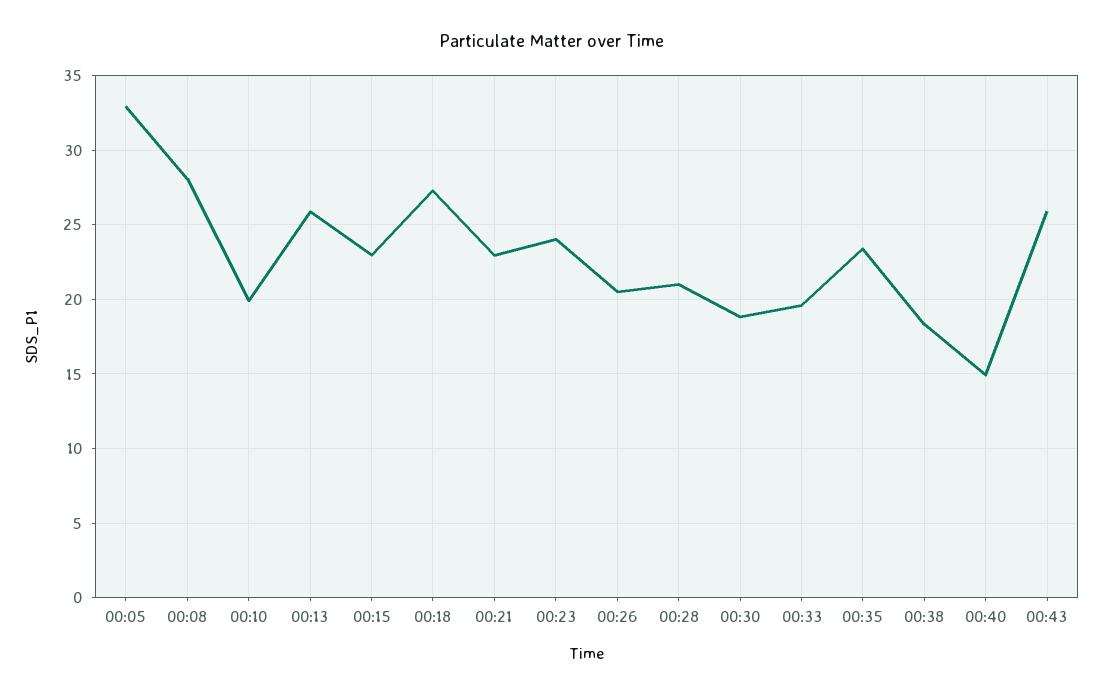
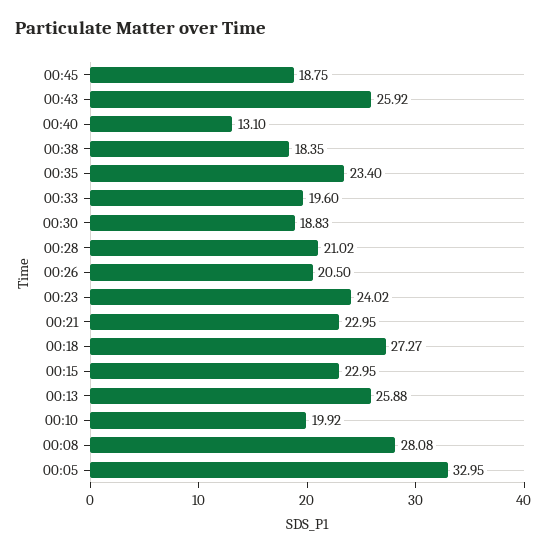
00:40: 15 -> 13.1
00:45: none -> 18.75

